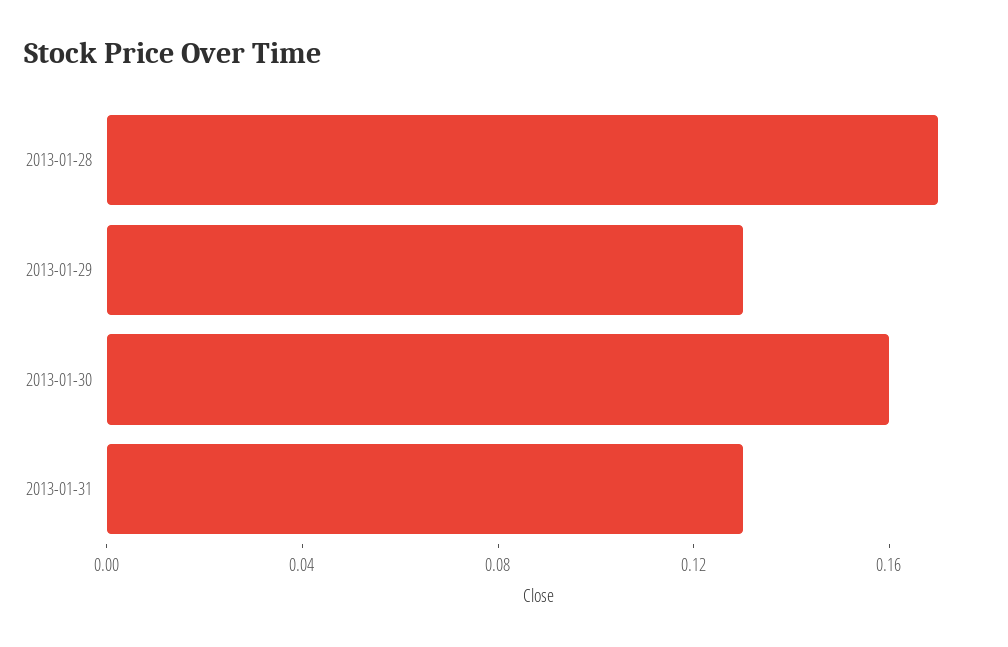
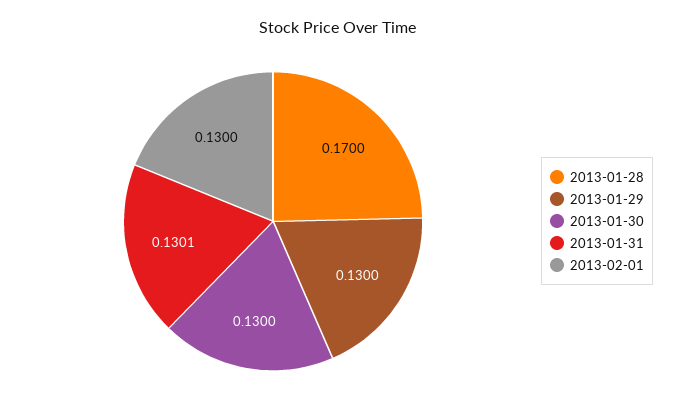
2013-01-30: 0.16 -> 0.13
2013-02-01: none -> 0.13

